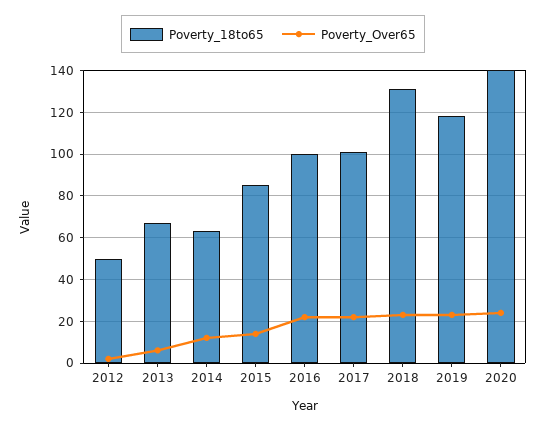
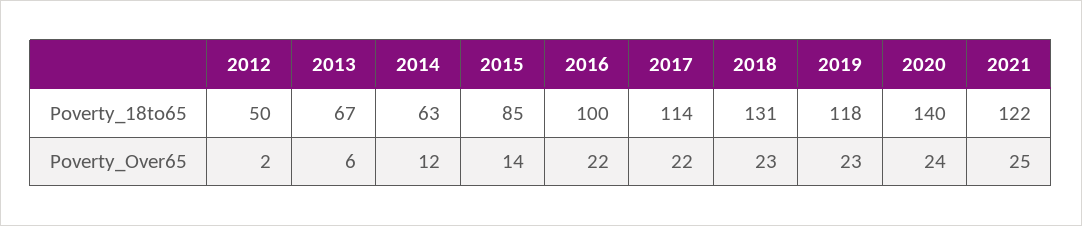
Poverty_18to65, 2017: 100 -> 114
Poverty_18to65, 2021: none -> 122
Poverty_Over65, 2021: none -> 25

